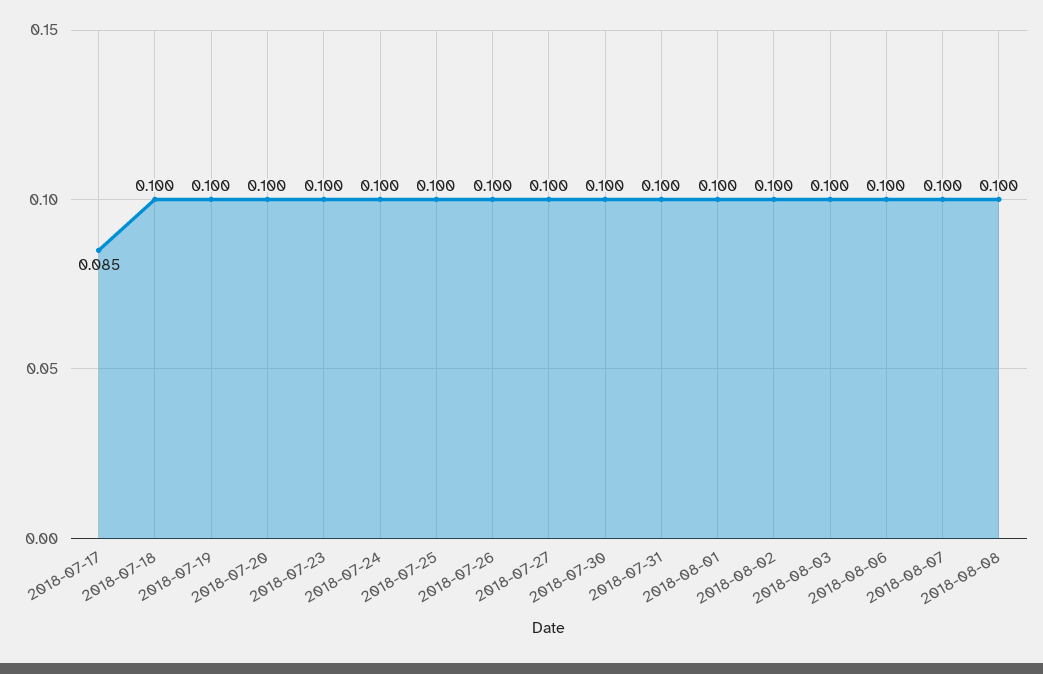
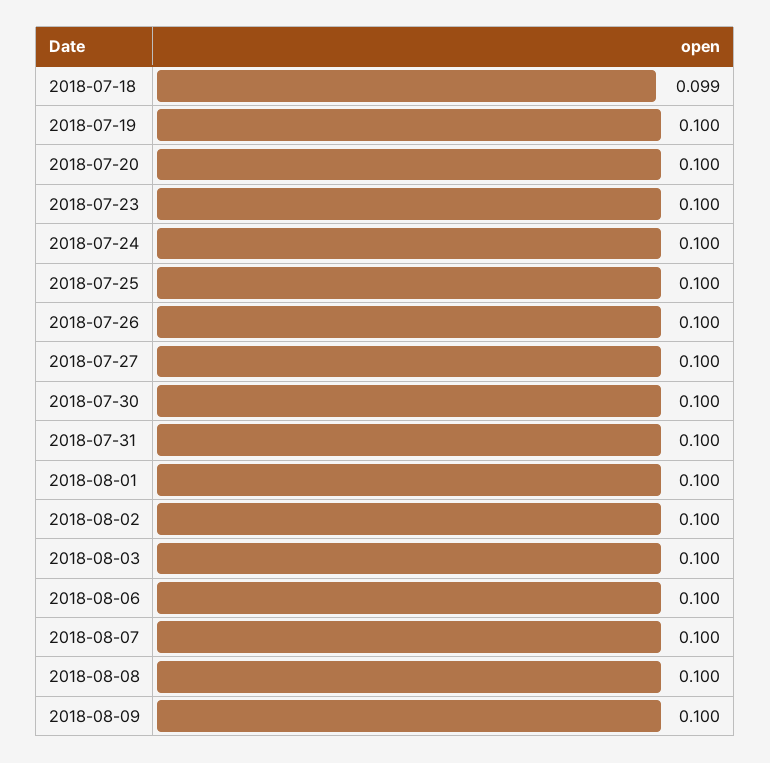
2018-07-17: 0.085 -> none
2018-07-18: 0.1 -> 0.099
2018-08-09: none -> 0.1

